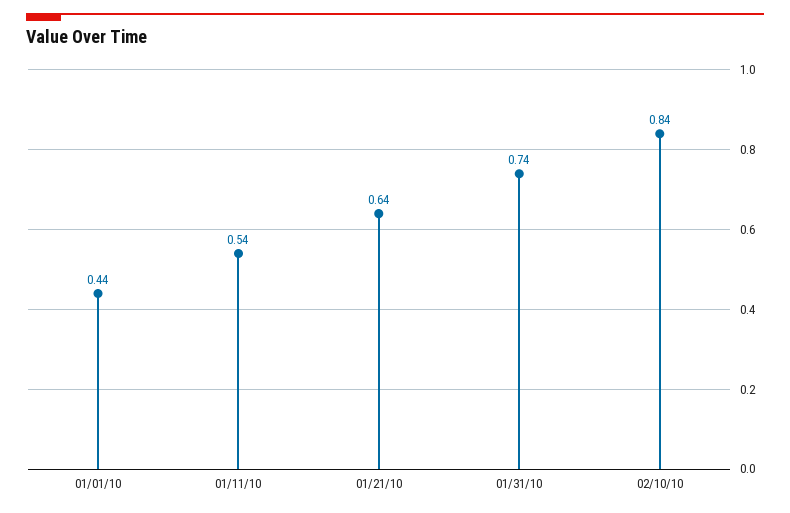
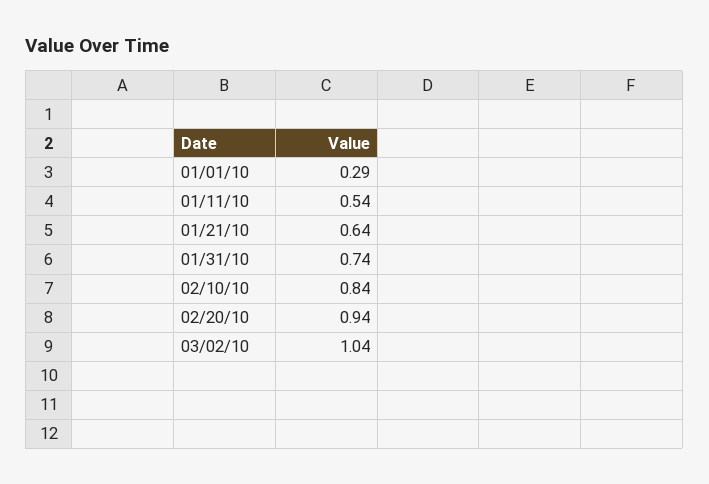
01/01/10: 0.44 -> 0.29
02/20/10: none -> 0.94
03/02/10: none -> 1.04

